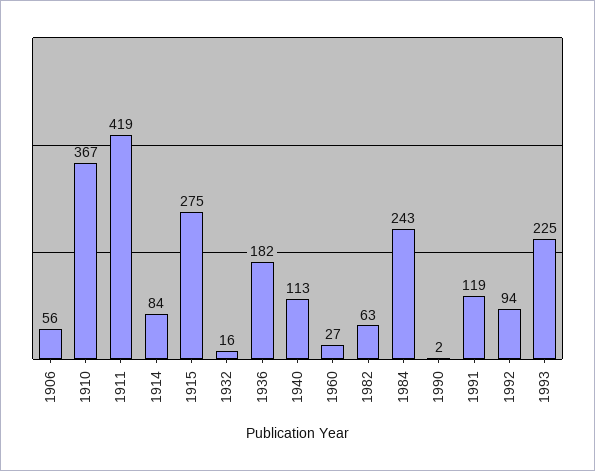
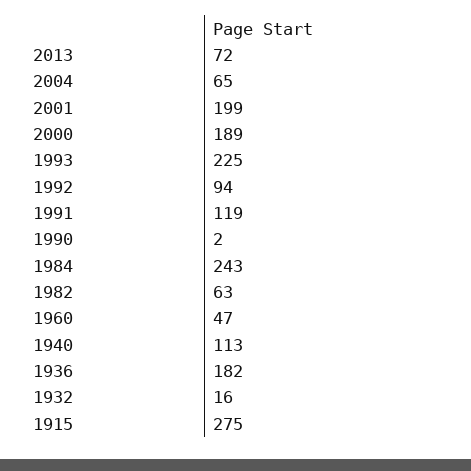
1906: 56 -> none
1910: 367 -> none
1911: 419 -> none
1914: 84 -> none
1960: 27 -> 47
2013: none -> 72
2004: none -> 65
2001: none -> 199
2000: none -> 189

